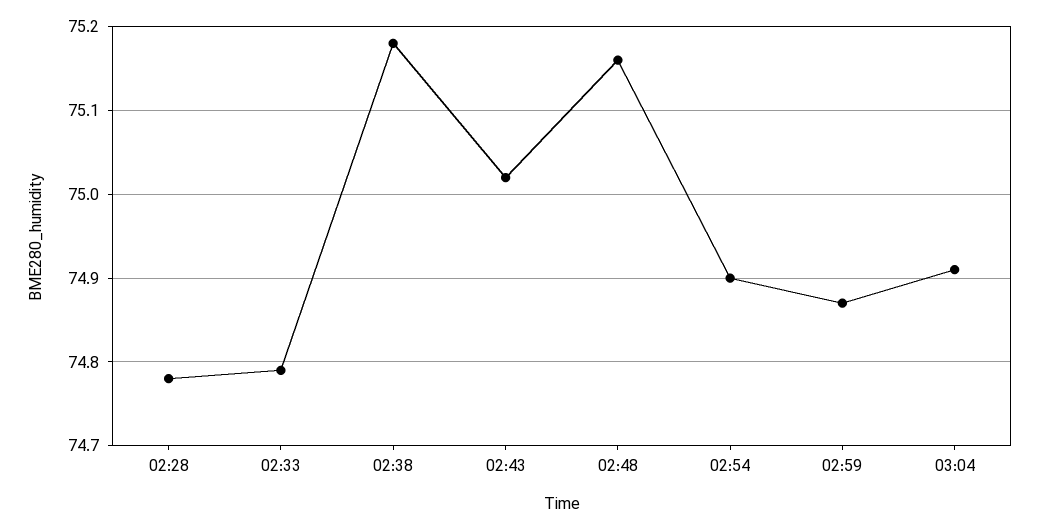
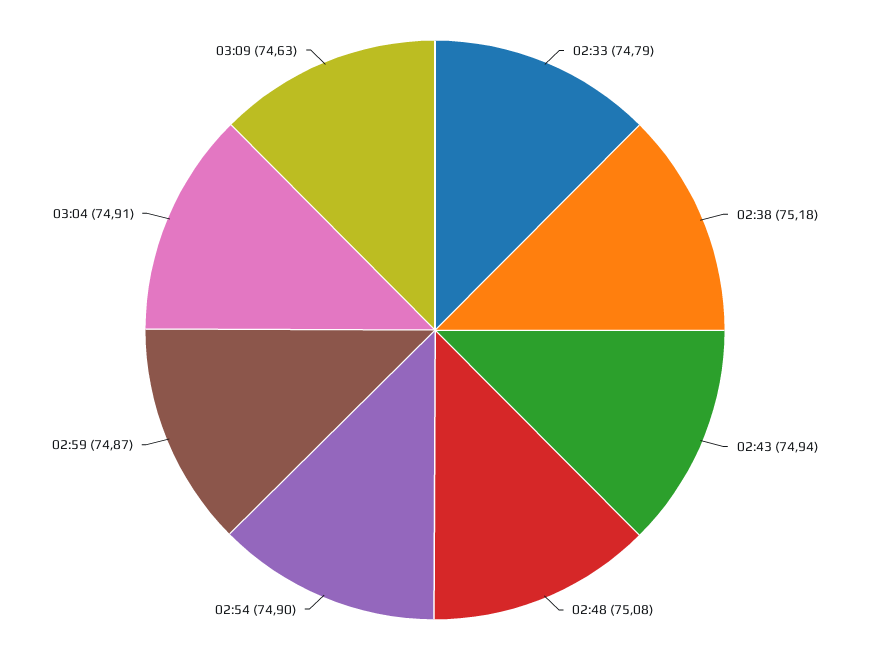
02:28: 74.78 -> none
02:43: 75.02 -> 74.94
02:48: 75.16 -> 75.08
03:09: none -> 74.63

